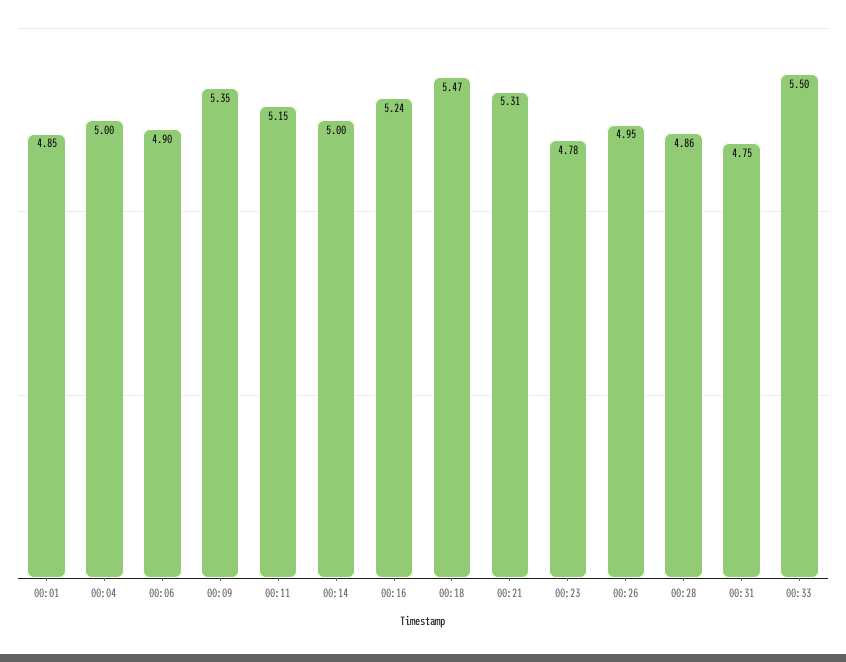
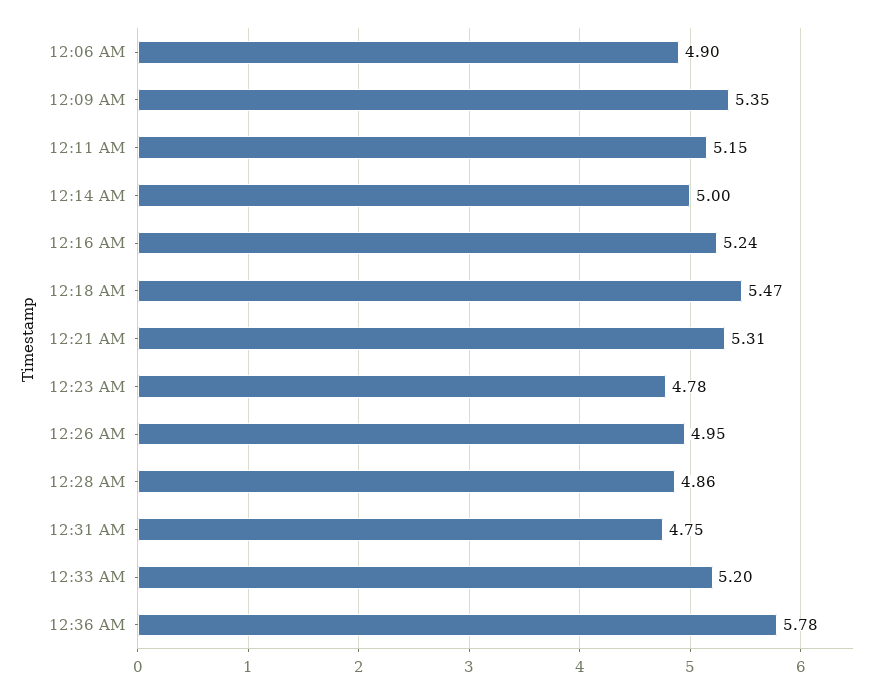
00:01: 4.85 -> none
00:04: 5 -> none
00:33: 5.5 -> 5.2
12:36 AM: none -> 5.78

